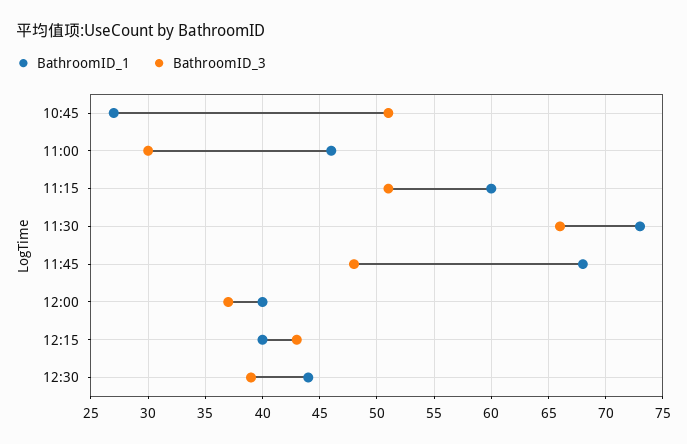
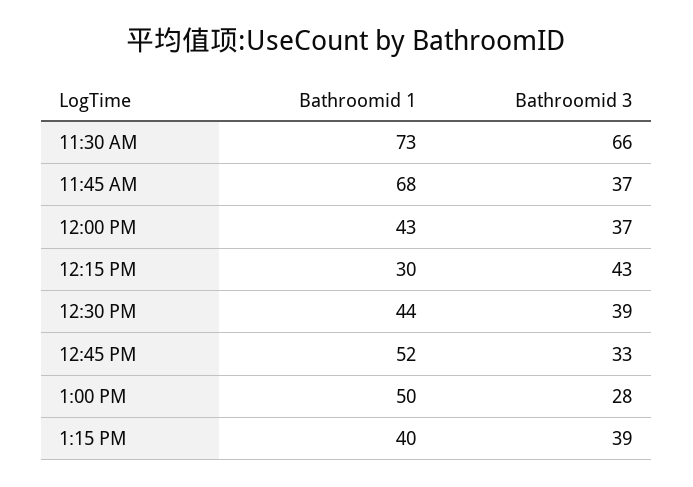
BathroomID_1, 10:45: 27 -> none
BathroomID_3, 10:45: 51 -> none
BathroomID_1, 11:00: 46 -> none
BathroomID_3, 11:00: 30 -> none
BathroomID_1, 11:15: 60 -> none
BathroomID_3, 11:15: 51 -> none
BathroomID_3, 11:45: 48 -> 37
BathroomID_1, 12:00: 40 -> 43
BathroomID_1, 12:15: 40 -> 30
BathroomID_1, 12:45 PM: none -> 52
BathroomID_3, 12:45 PM: none -> 33
BathroomID_1, 1:00 PM: none -> 50
BathroomID_3, 1:00 PM: none -> 28
BathroomID_1, 1:15 PM: none -> 40
BathroomID_3, 1:15 PM: none -> 39

